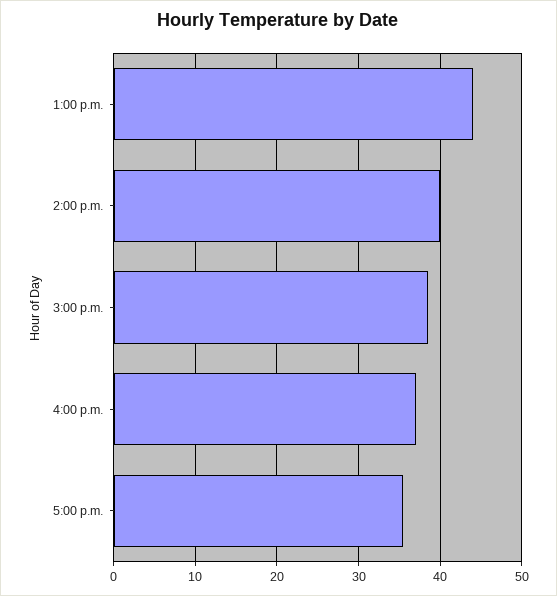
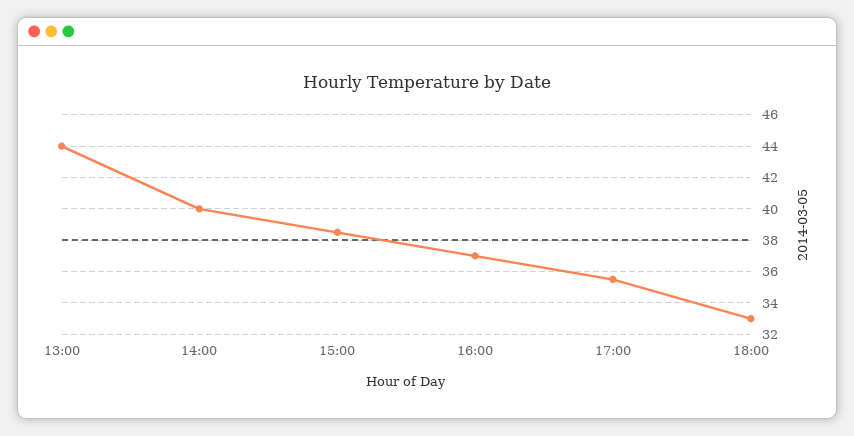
18:00: none -> 33

